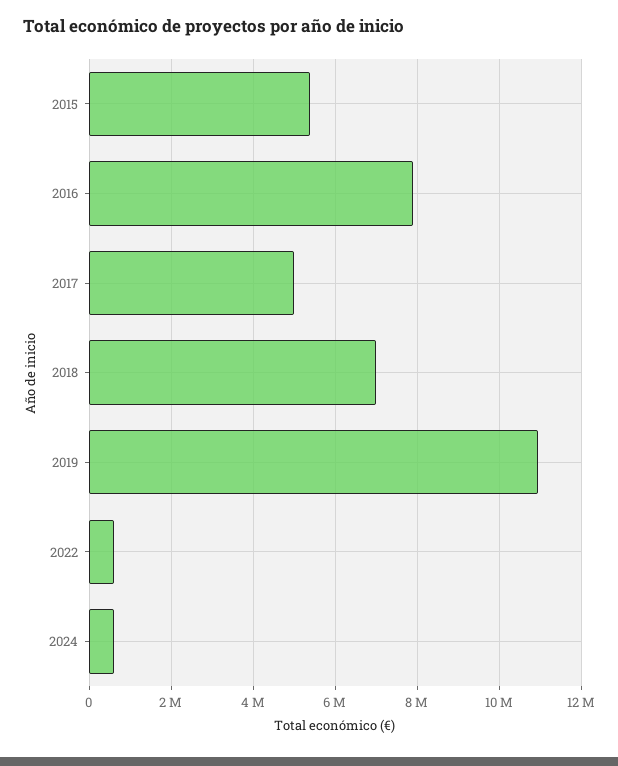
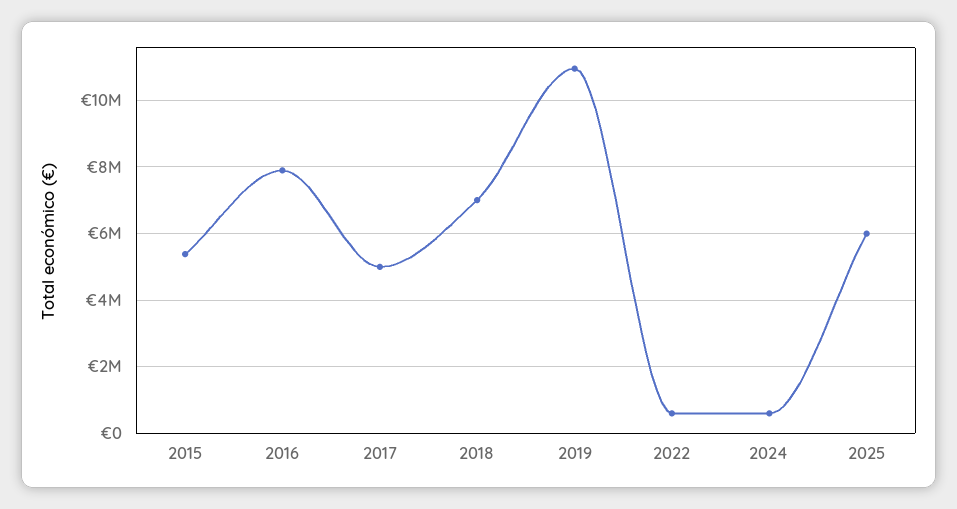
2025: none -> 6000000

